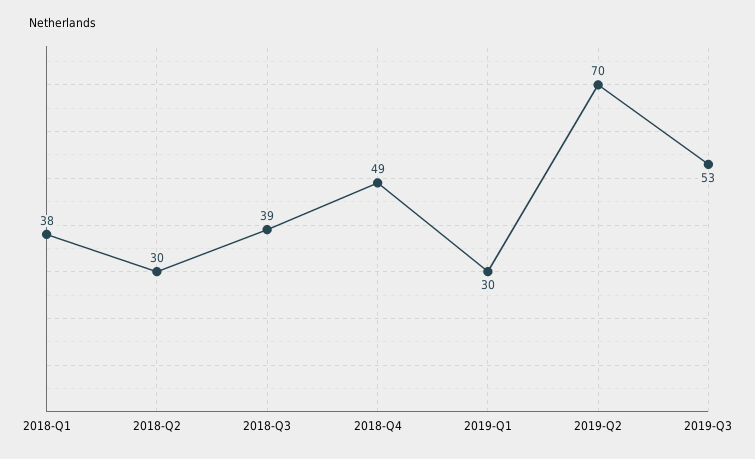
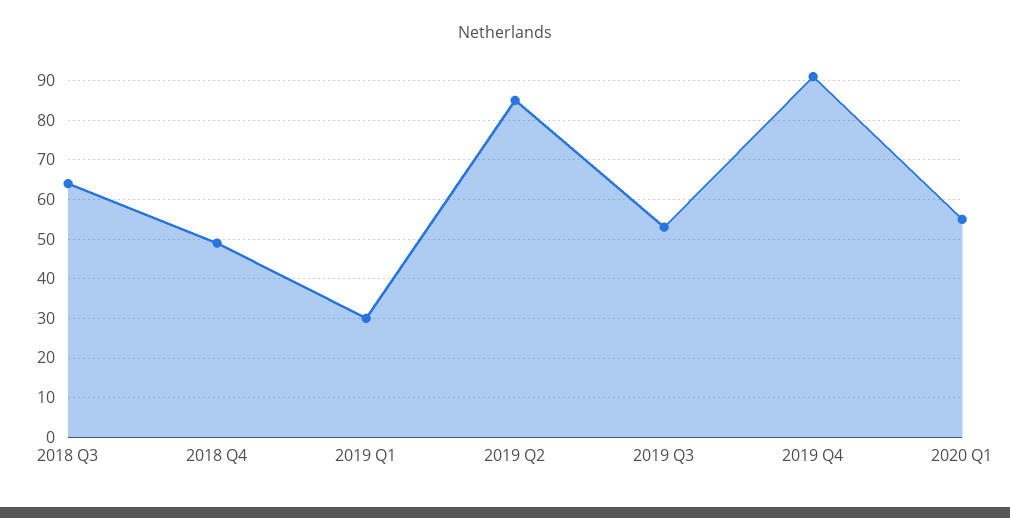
2018-Q1: 38 -> none
2018-Q2: 30 -> none
2018-Q3: 39 -> 65
2019-Q2: 70 -> 85
2019 Q4: none -> 90
2020 Q1: none -> 55

